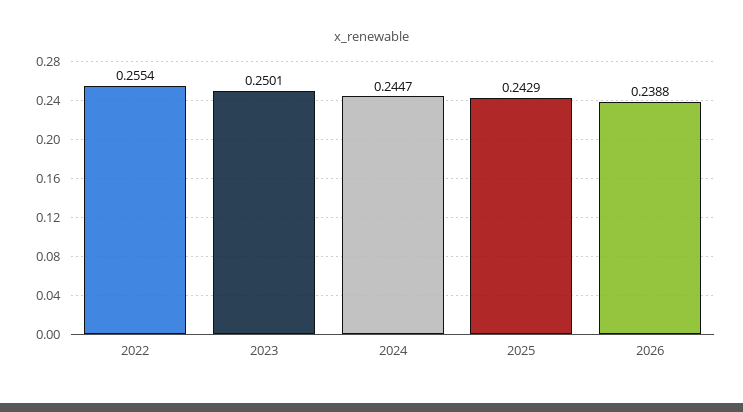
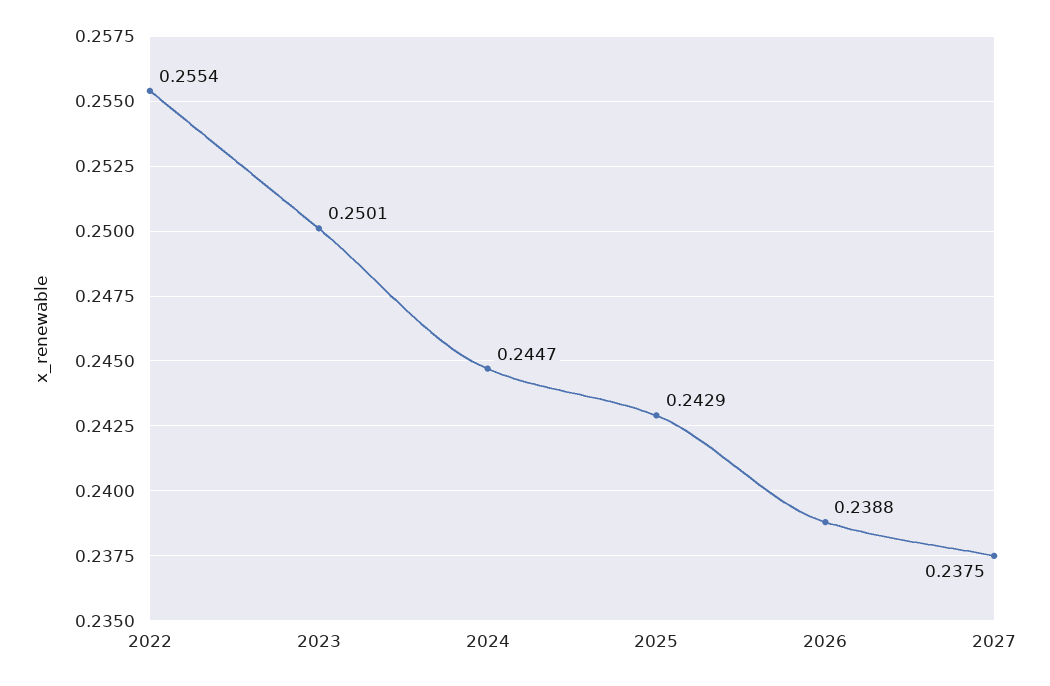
2027: none -> 0.2375

